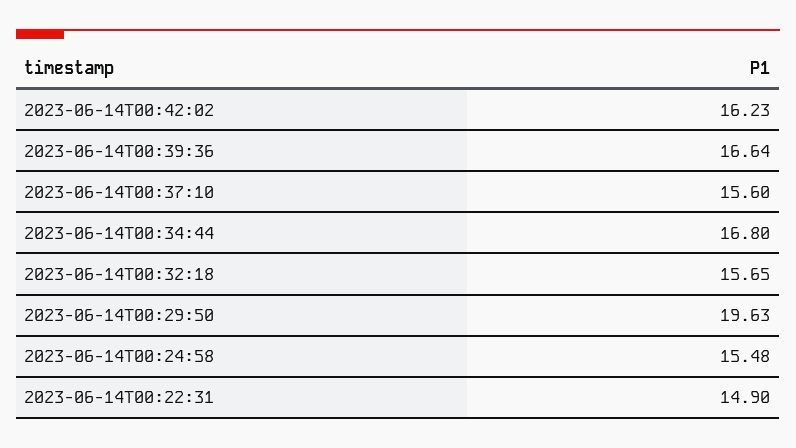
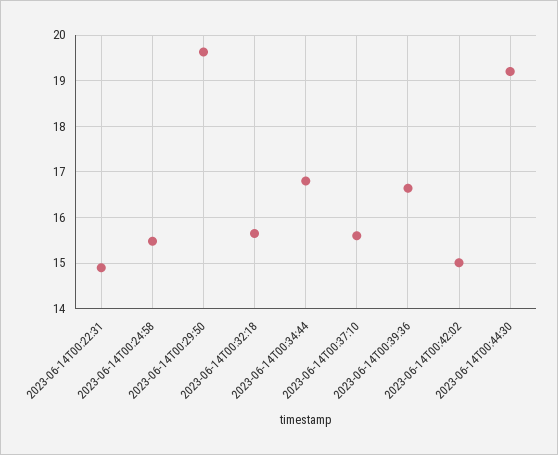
2023-06-14T00:42:02: 16.23 -> 15
2023-06-14T00:44:30: none -> 19.2

